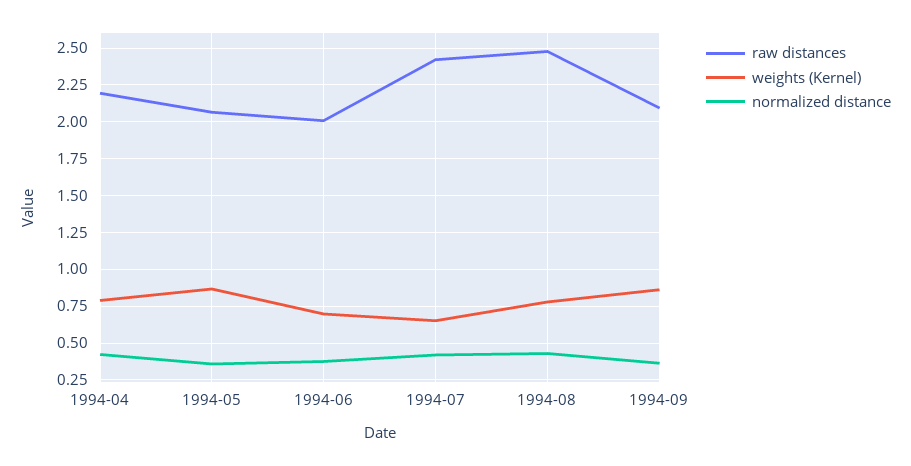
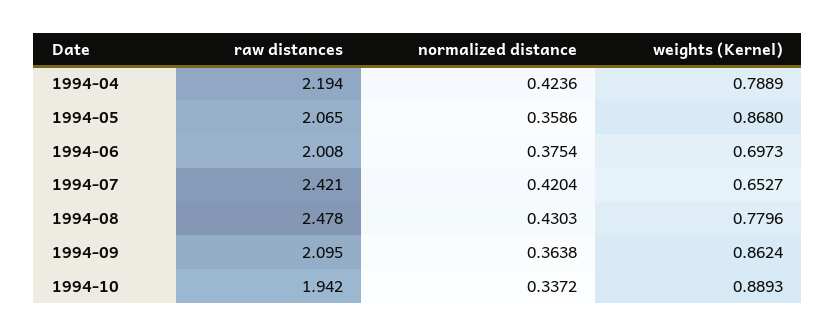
raw distances, 1994-10: none -> 1.942
normalized distance, 1994-10: none -> 0.3372
weights (Kernel), 1994-10: none -> 0.8893

